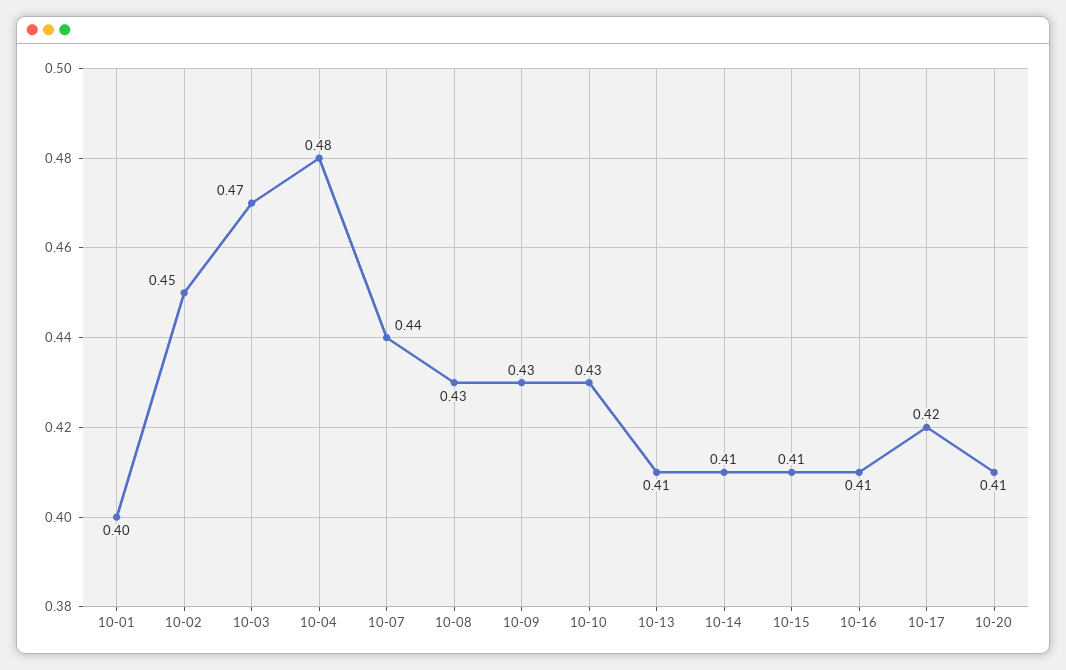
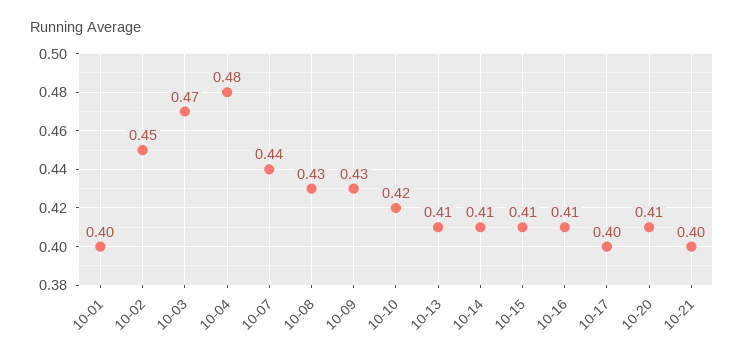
10-10: 0.43 -> 0.42
10-17: 0.42 -> 0.4
10-21: none -> 0.4

